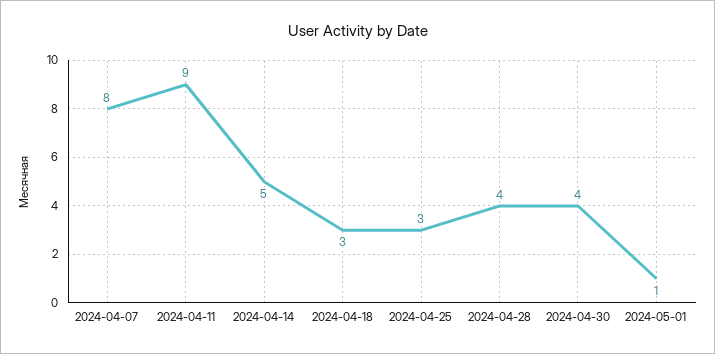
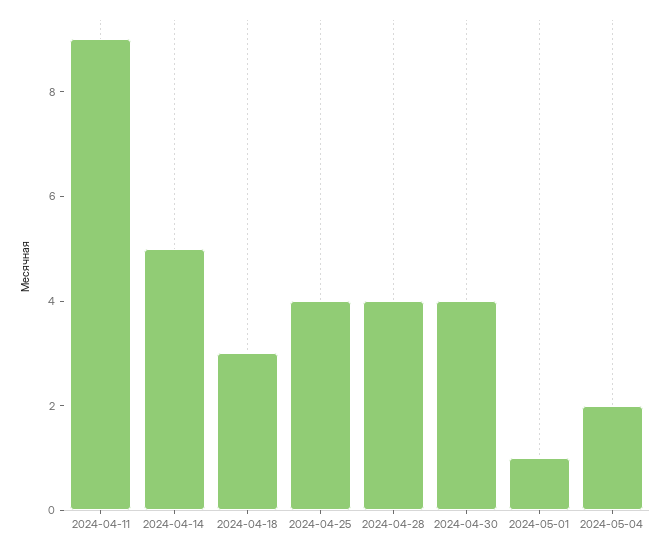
2024-04-07: 8 -> none
2024-04-25: 3 -> 4
2024-05-04: none -> 2

